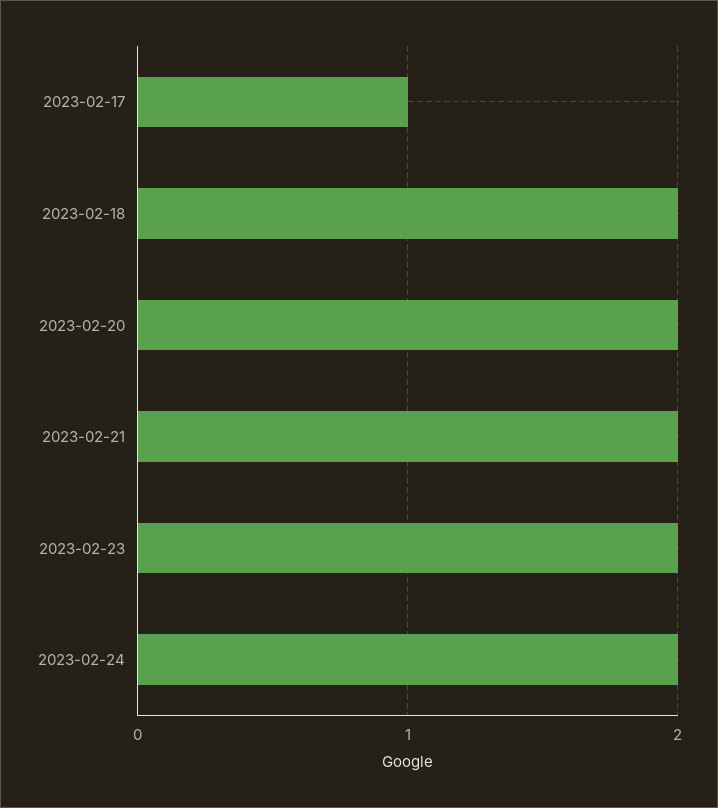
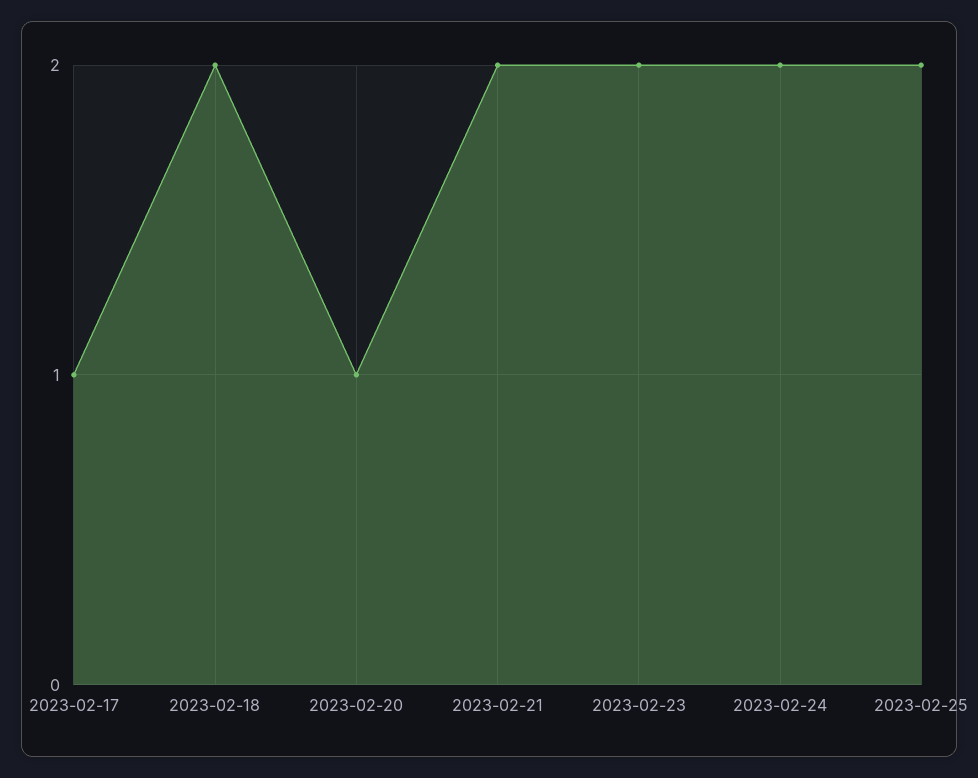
2023-02-20: 2 -> 1
2023-02-25: none -> 2

